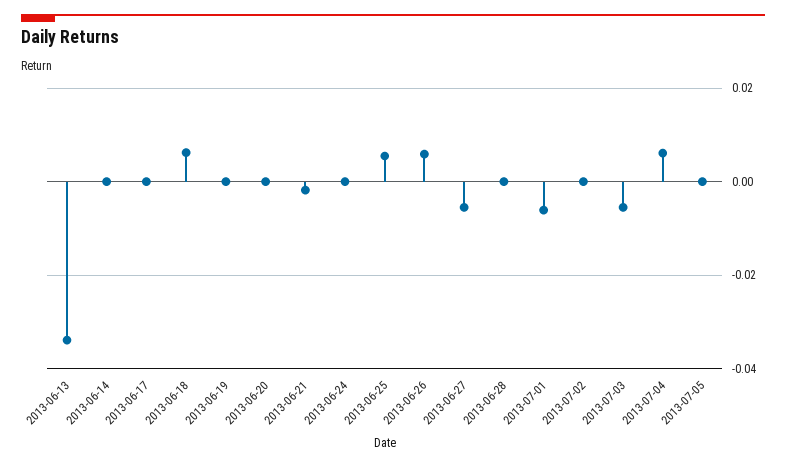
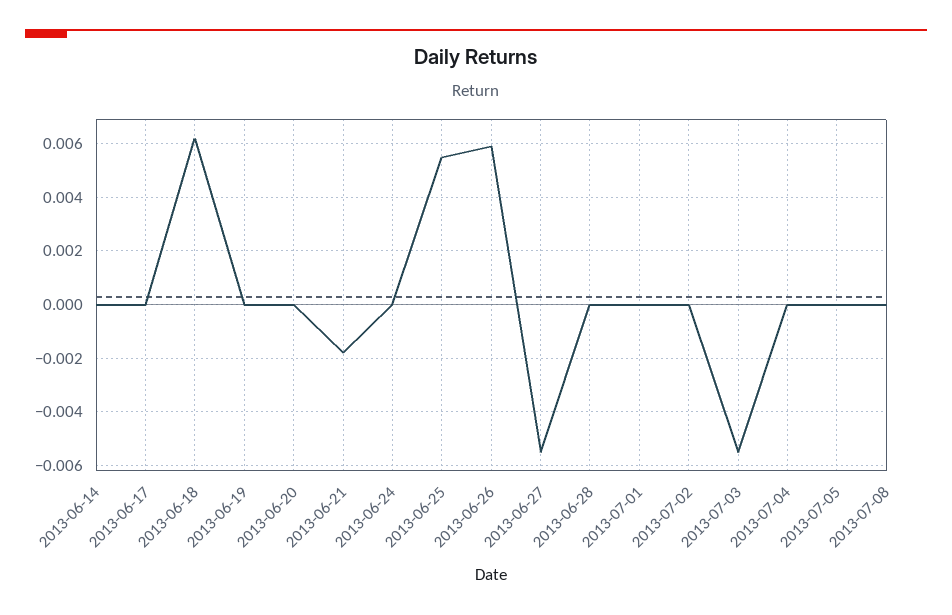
2013-06-13: -0.034 -> none
2013-07-01: -0.006 -> 0
2013-07-04: 0.006 -> 0
2013-07-08: none -> 0

